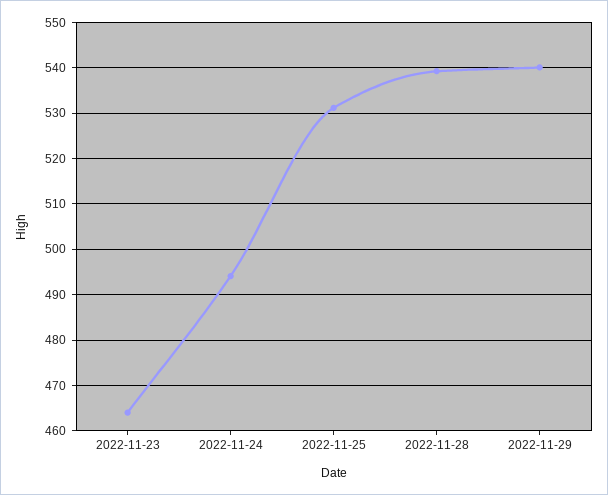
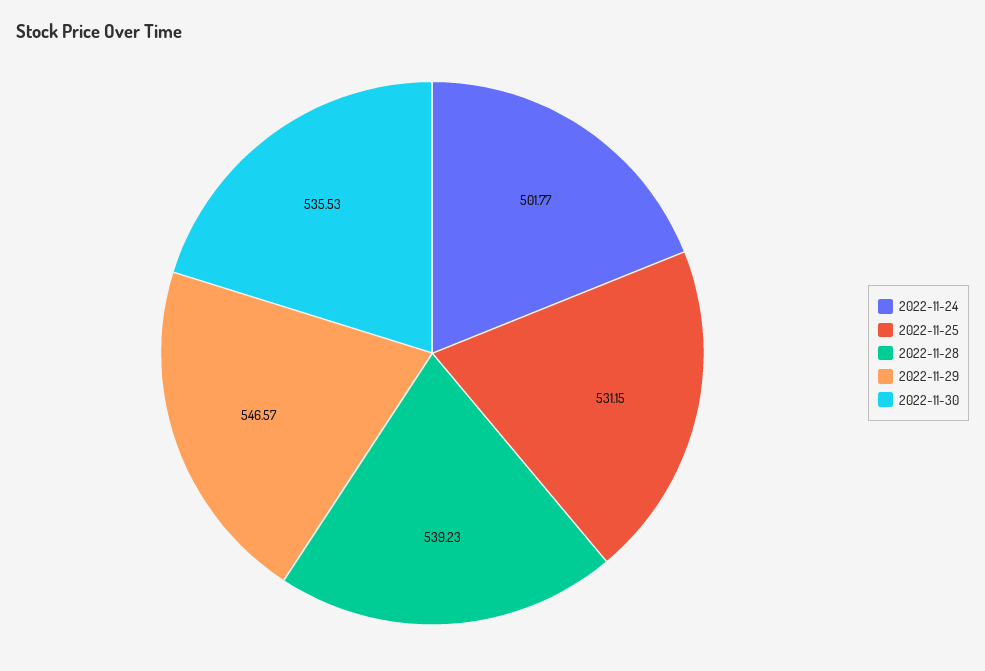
2022-11-23: 464 -> none
2022-11-24: 494 -> 501.77
2022-11-29: 540 -> 546.57
2022-11-30: none -> 535.53

